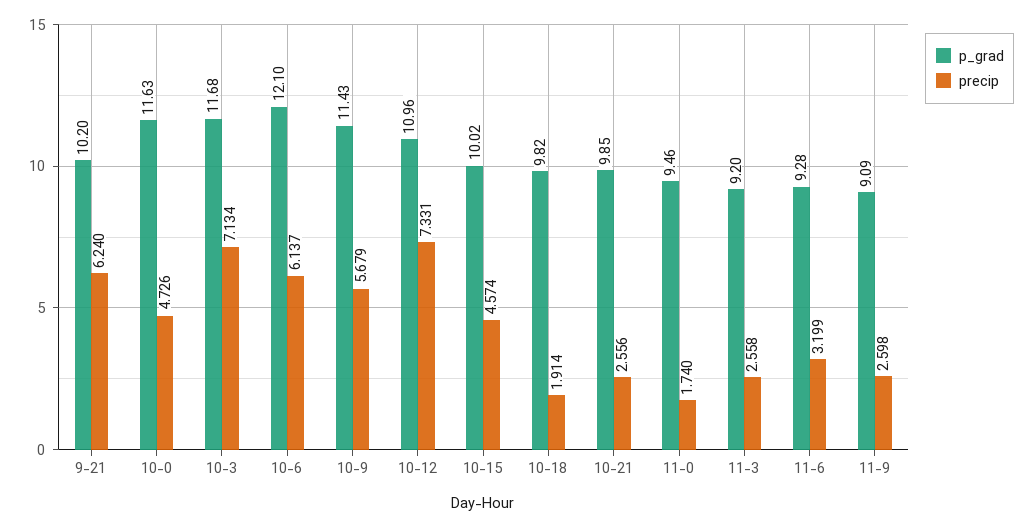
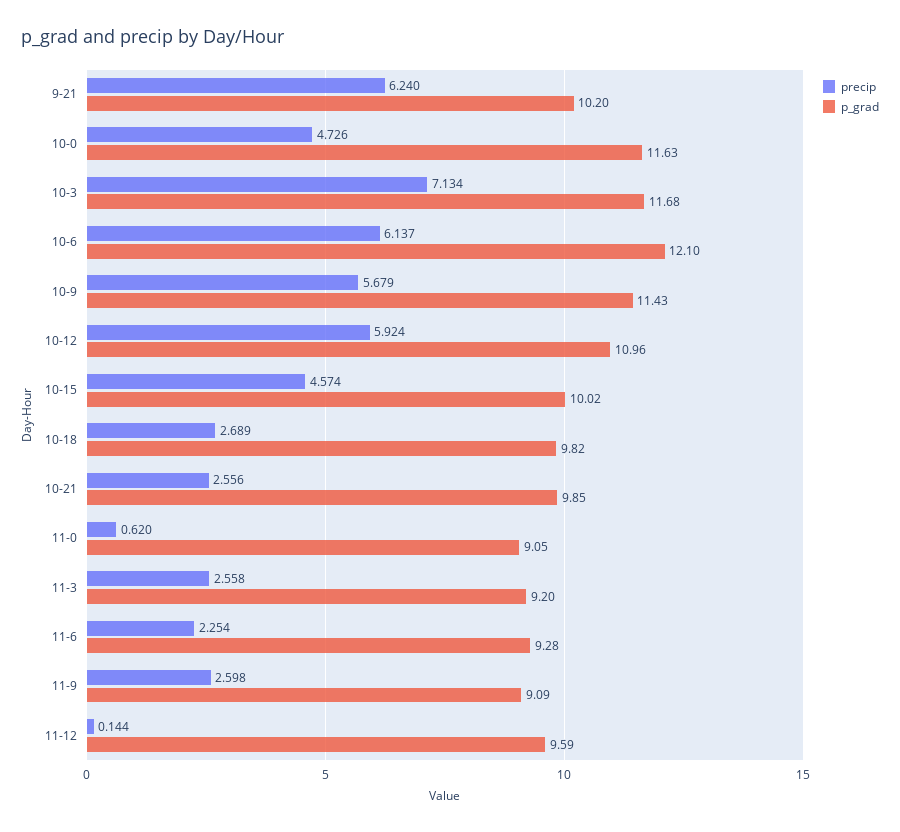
precip, 10-12: 7.331 -> 5.924
precip, 10-18: 1.914 -> 2.689
p_grad, 11-0: 9.46 -> 9.05
precip, 11-0: 1.74 -> 0.62
precip, 11-6: 3.199 -> 2.254
precip, 11-12: none -> 0.144
p_grad, 11-12: none -> 9.59

